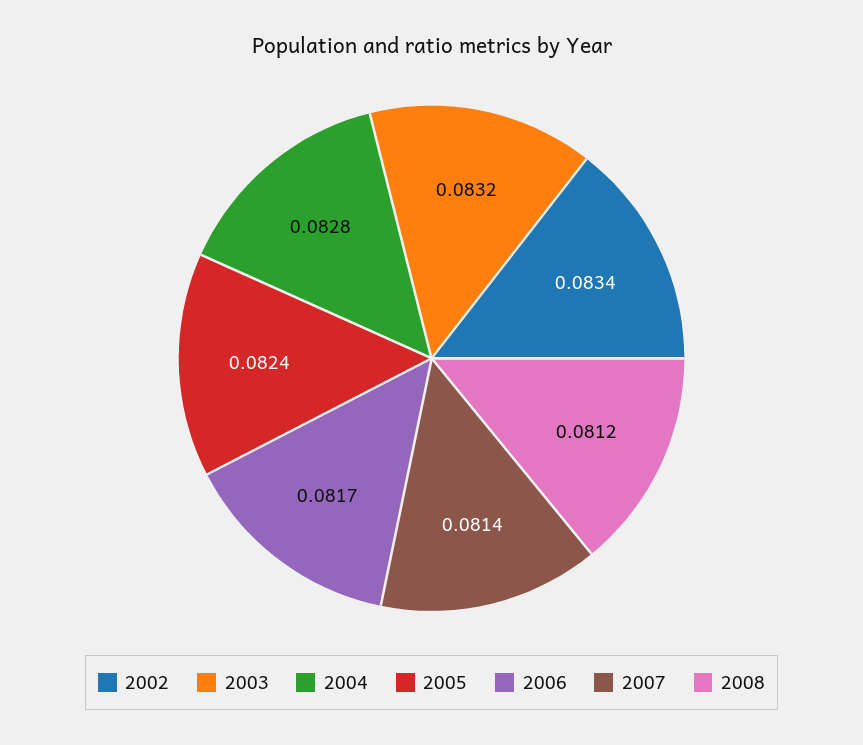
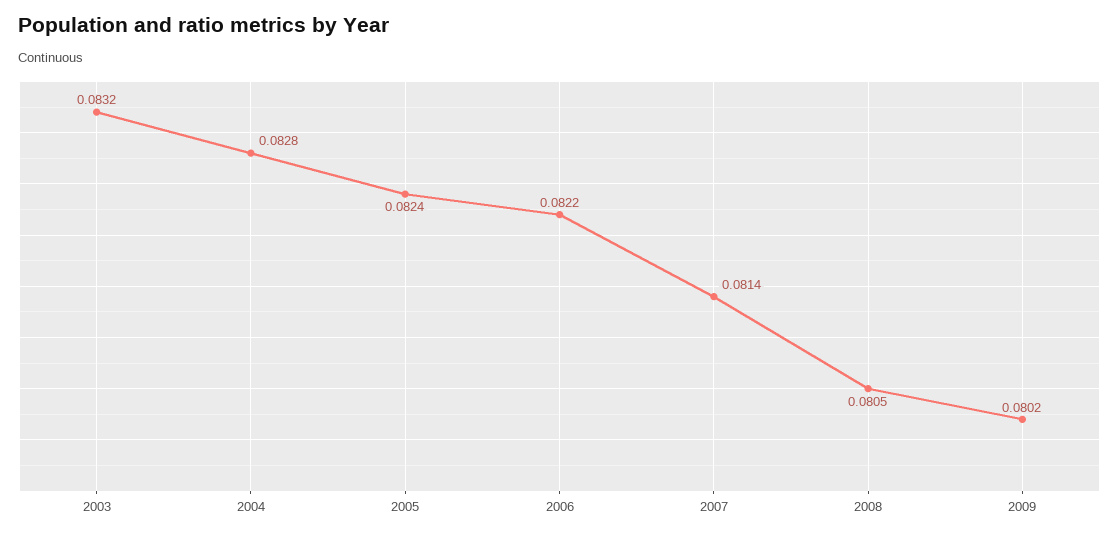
2002: 0.0834 -> none
2006: 0.0817 -> 0.0822
2008: 0.0812 -> 0.0805
2009: none -> 0.0802

